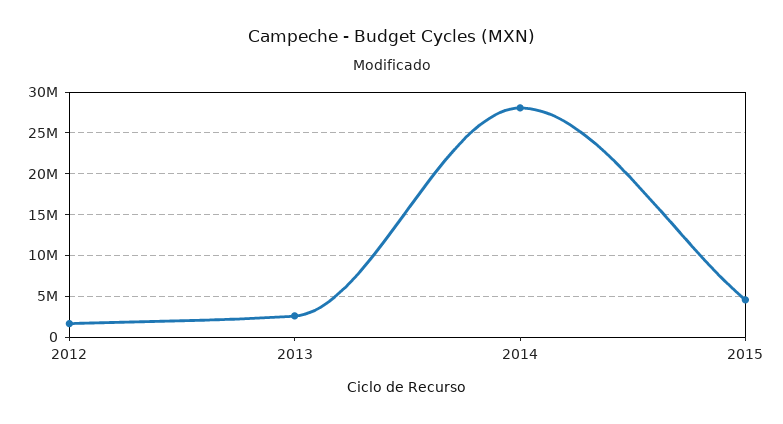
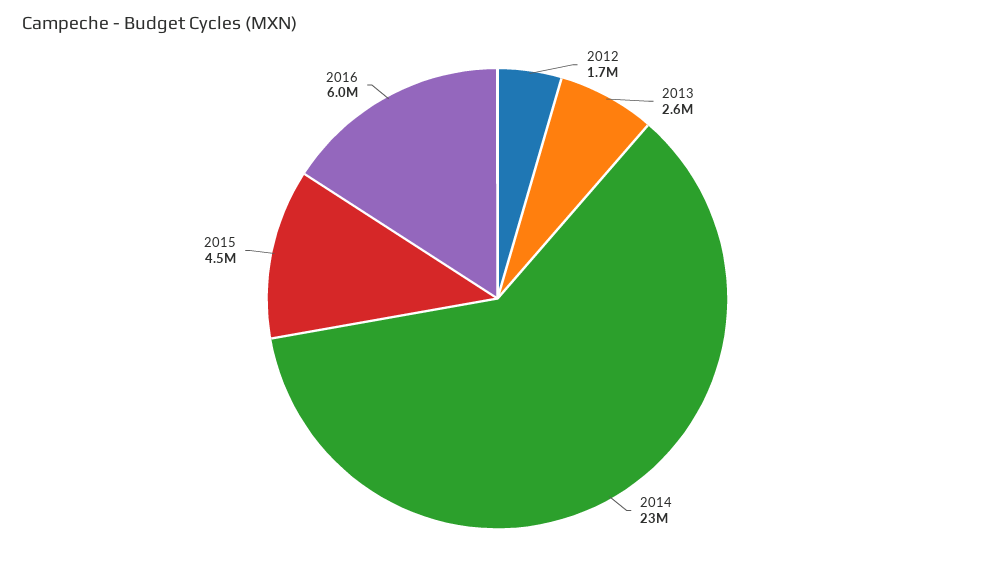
2014: 28000000 -> 23000000
2016: none -> 6000000

